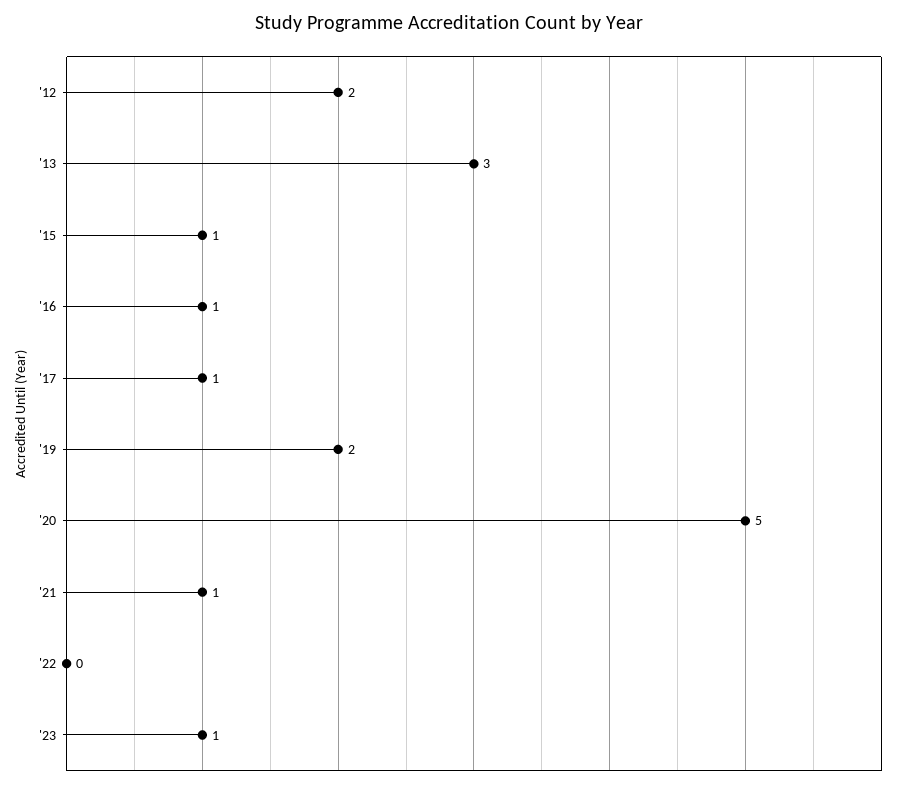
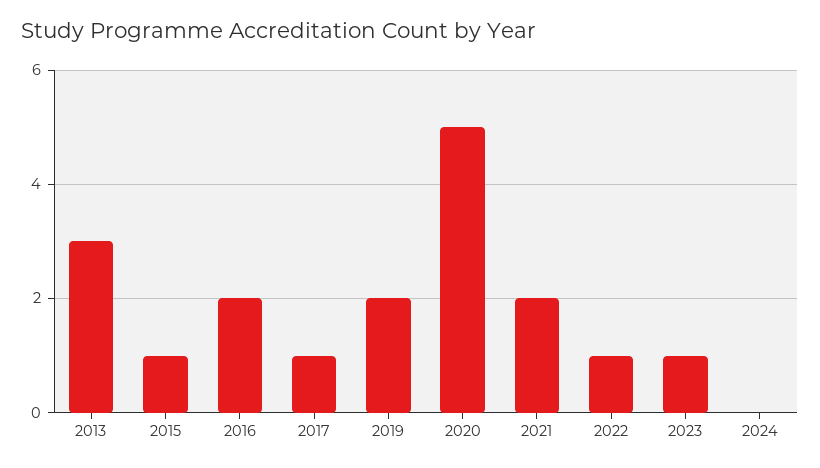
'12: 2 -> none
'16: 1 -> 2
'21: 1 -> 2
'22: 0 -> 1
2024: none -> 0

